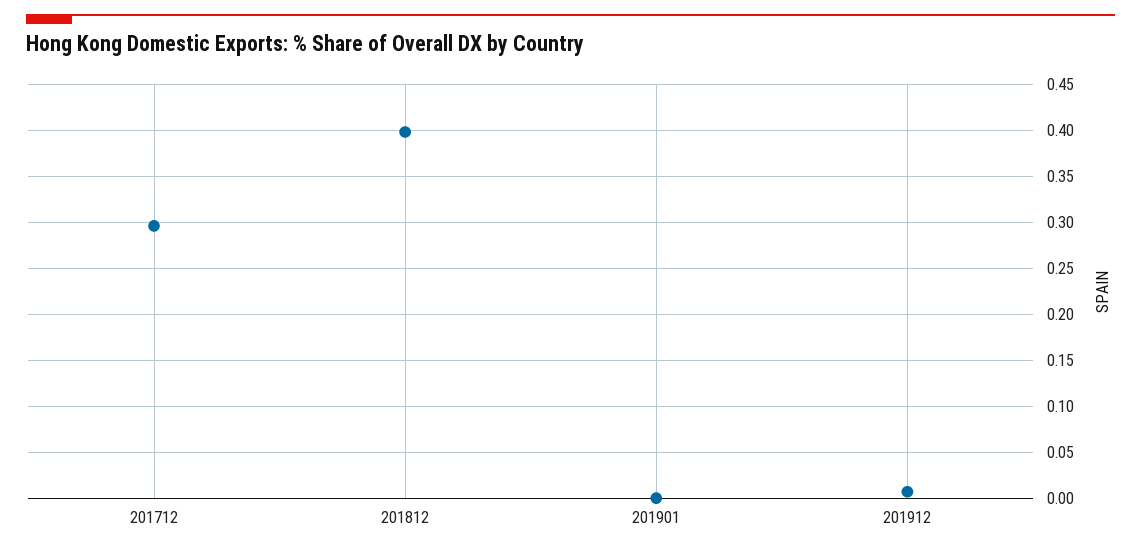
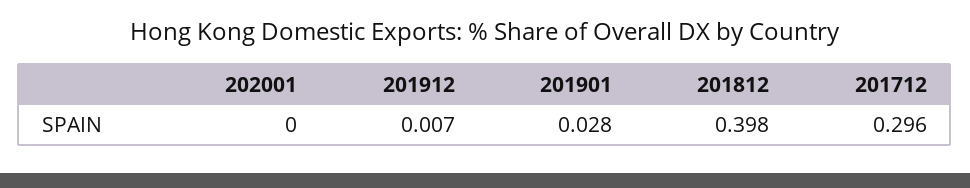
201901: 0 -> 0.028
202001: none -> 0

